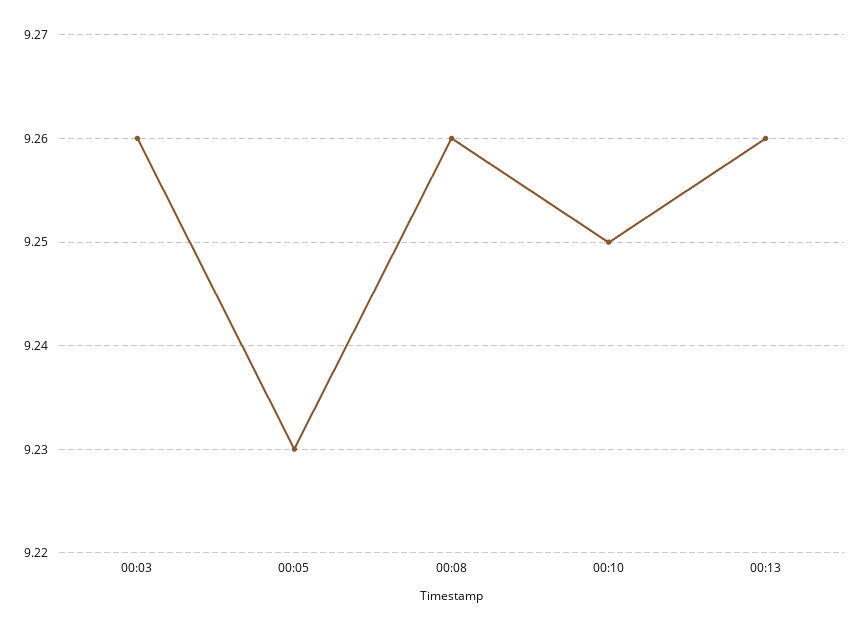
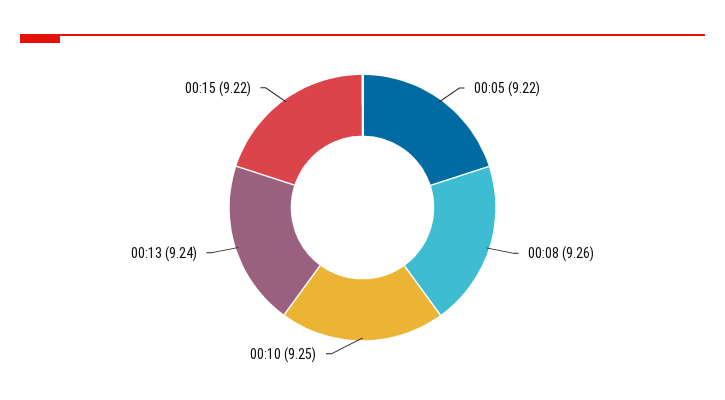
00:03: 9.26 -> none
00:05: 9.23 -> 9.22
00:13: 9.26 -> 9.24
00:15: none -> 9.22

